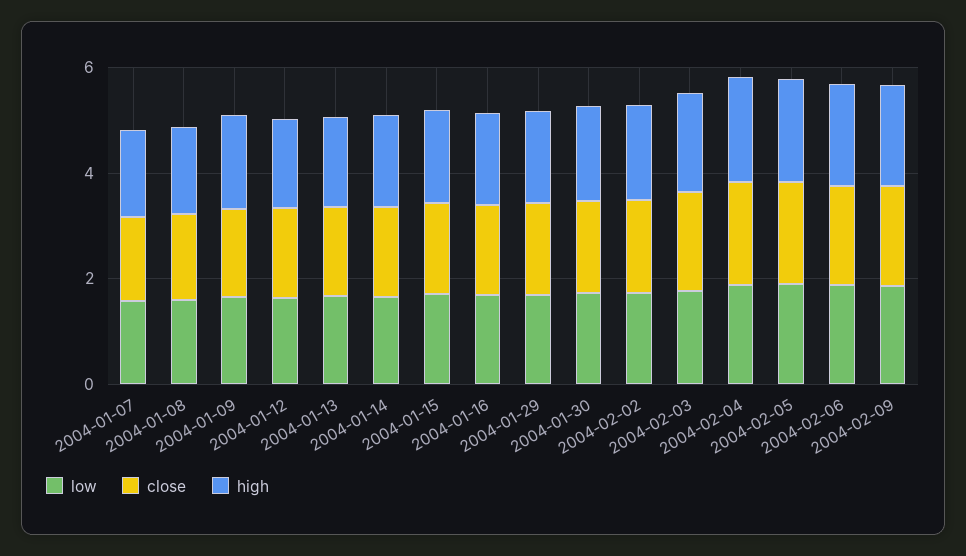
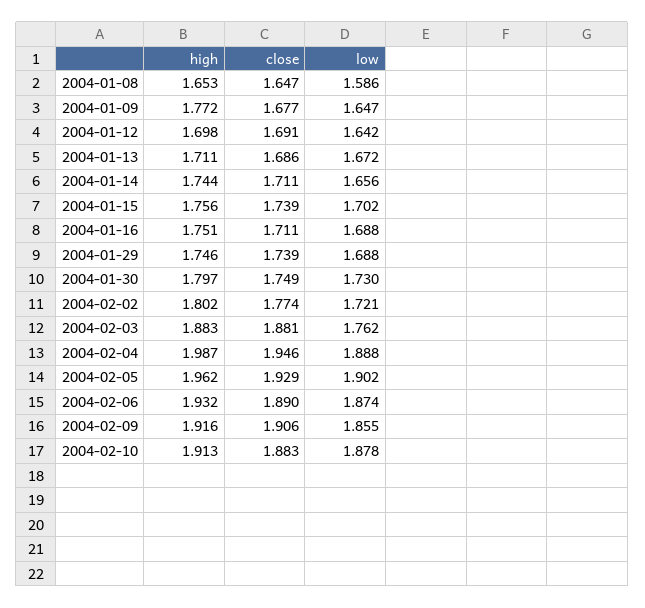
low, 2004-01-07: 1.5 -> none
close, 2004-01-07: 1.5 -> none
high, 2004-01-07: 1.5 -> none
high, 2004-02-10: none -> 1.913
close, 2004-02-10: none -> 1.883
low, 2004-02-10: none -> 1.878

